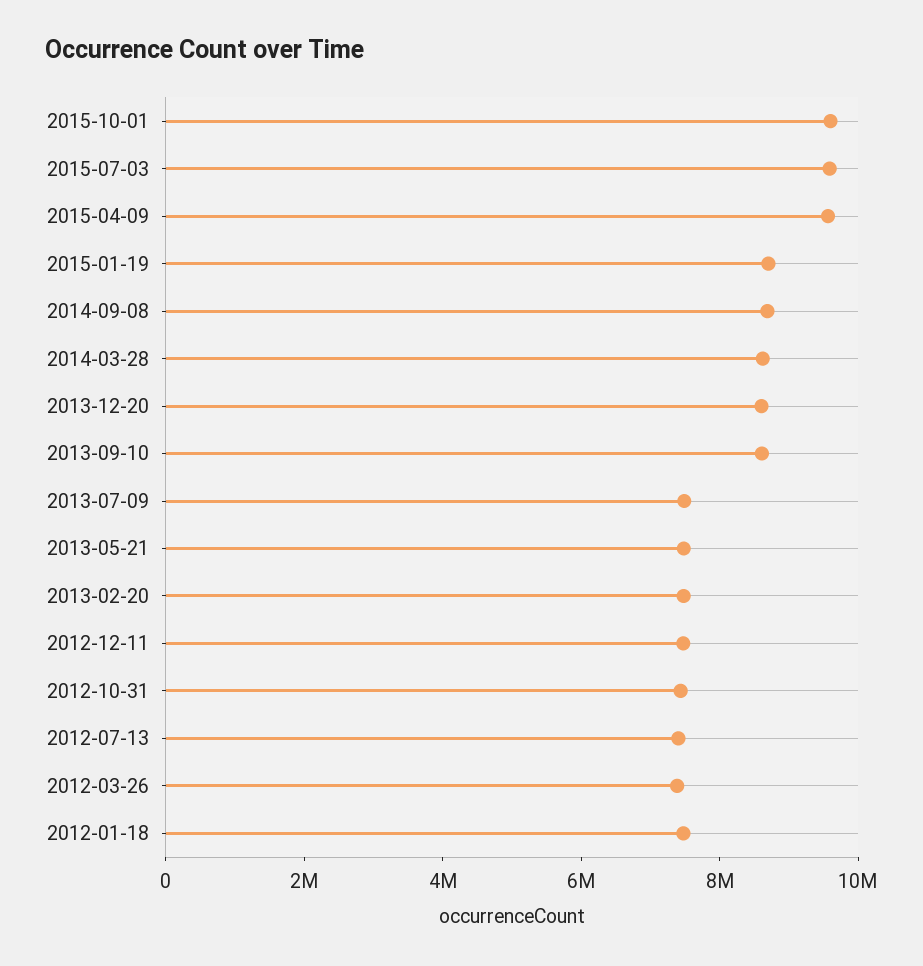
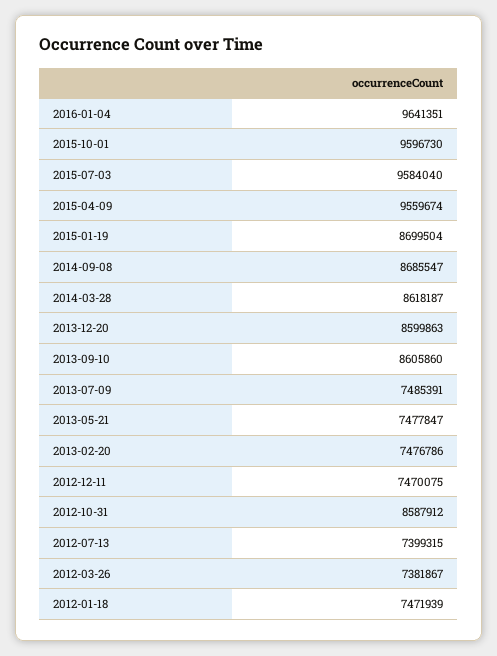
2012-10-31: 7500000 -> 8587912
2016-01-04: none -> 9641351

